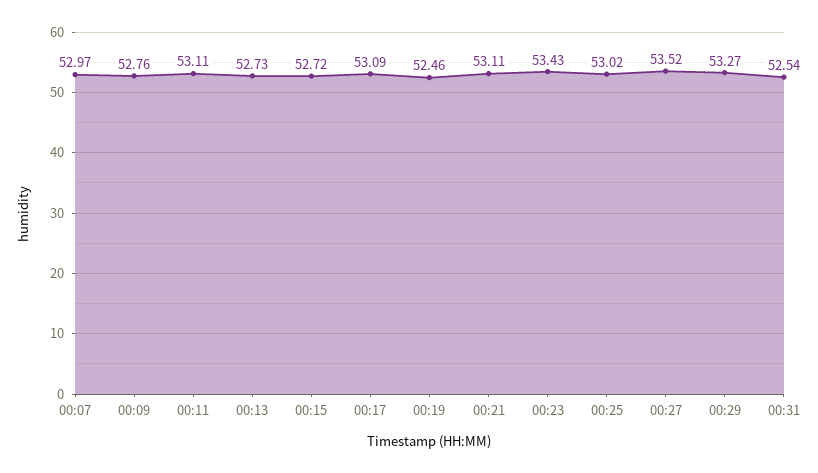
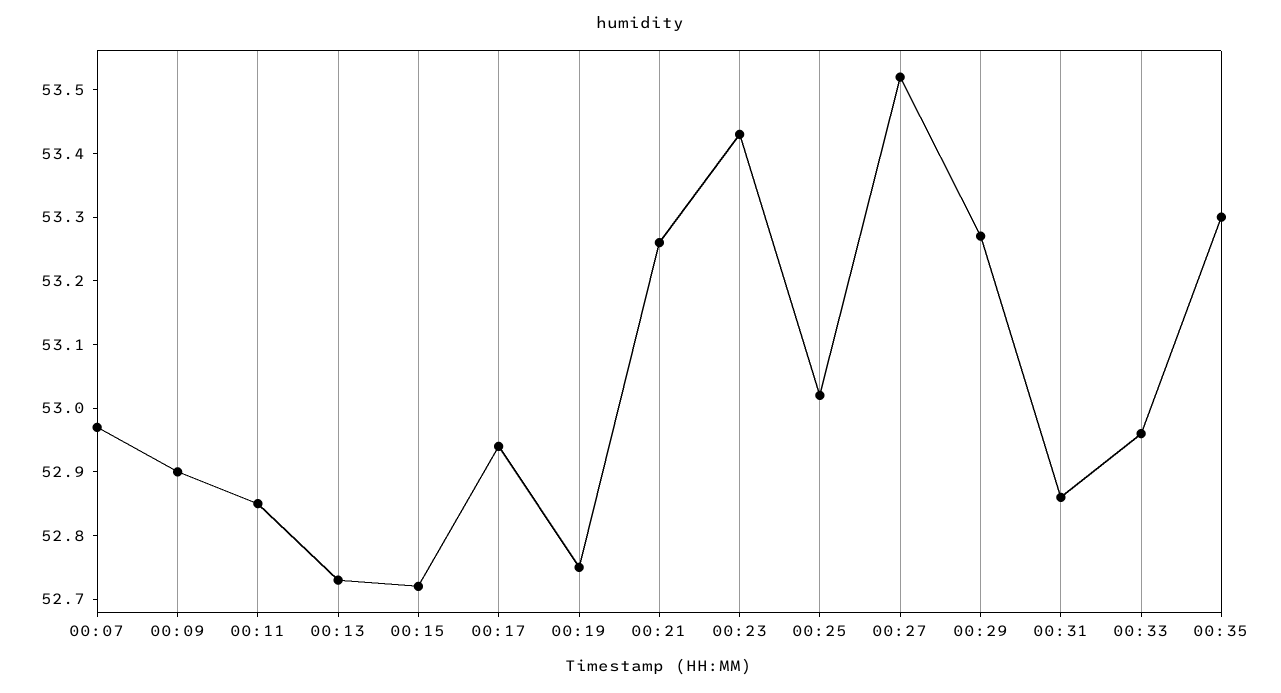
00:09: 52.76 -> 52.9
00:11: 53.11 -> 52.85
00:17: 53.09 -> 52.95
00:19: 52.46 -> 52.75
00:21: 53.11 -> 53.25
00:31: 52.54 -> 52.85
00:33: none -> 52.95
00:35: none -> 53.3

